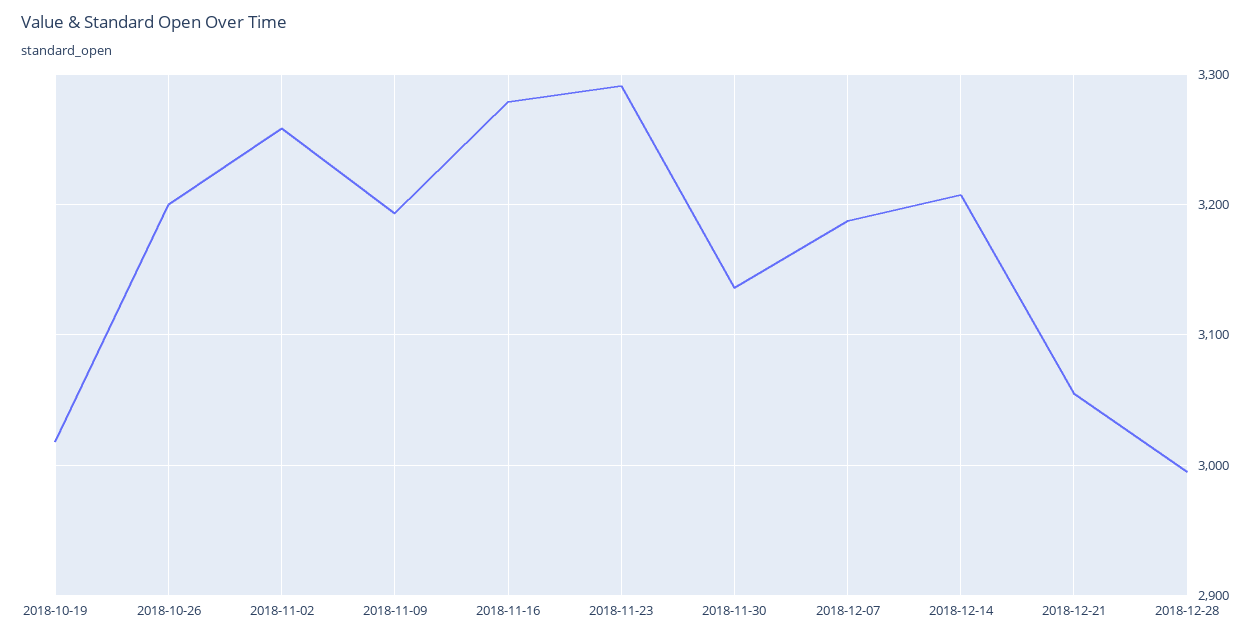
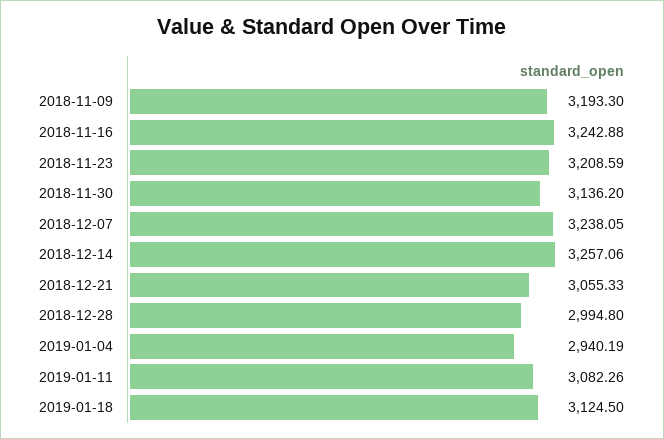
2018-10-19: 3020 -> none
2018-10-26: 3200 -> none
2018-11-02: 3260 -> none
2018-11-16: 3280 -> 3242.88
2018-11-23: 3290 -> 3208.59
2018-12-07: 3190 -> 3238.05
2018-12-14: 3210 -> 3257.06
2019-01-04: none -> 2940.19
2019-01-11: none -> 3082.26
2019-01-18: none -> 3124.5

